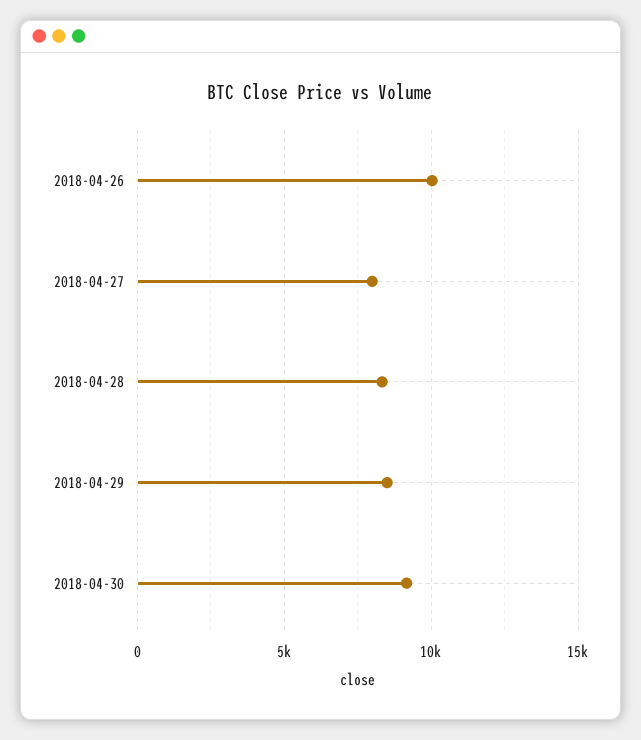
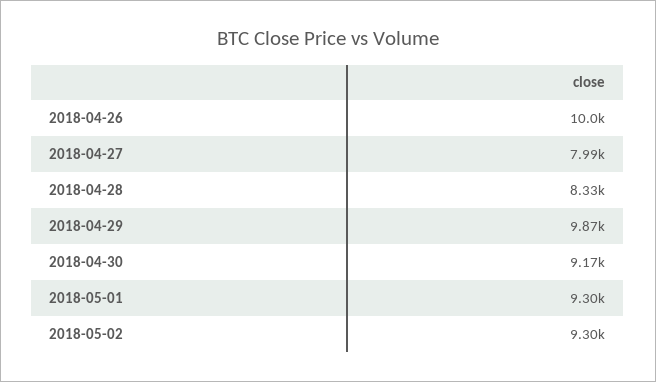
2018-04-29: 8500 -> 9870
2018-05-01: none -> 9300
2018-05-02: none -> 9300

